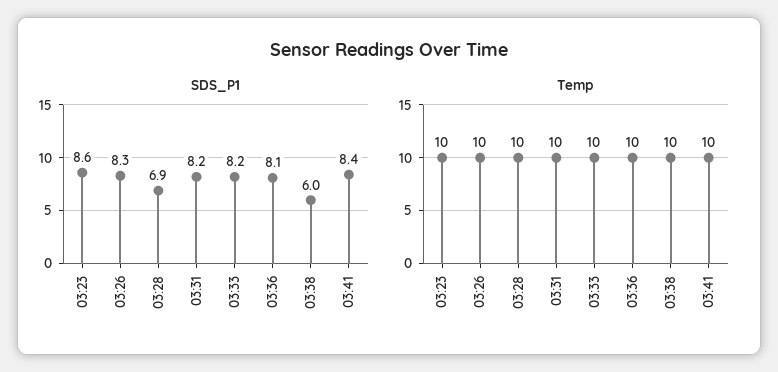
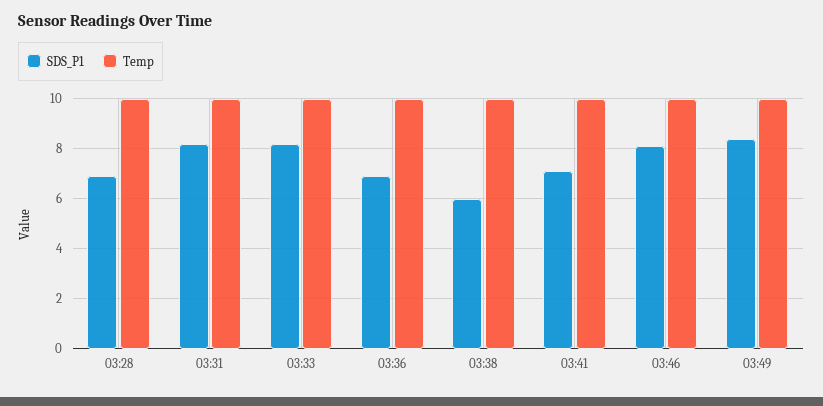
SDS_P1, 03:23: 8.6 -> none
SDS_P1, 03:26: 8.3 -> none
SDS_P1, 03:36: 8.1 -> 7
SDS_P1, 03:41: 8.4 -> 7
Temp, 03:23: 10 -> none
Temp, 03:26: 10 -> none
SDS_P1, 03:46: none -> 8
Temp, 03:46: none -> 10
SDS_P1, 03:49: none -> 8.5
Temp, 03:49: none -> 10

